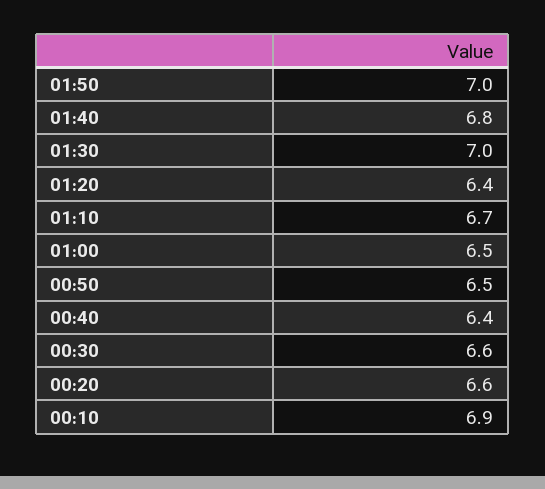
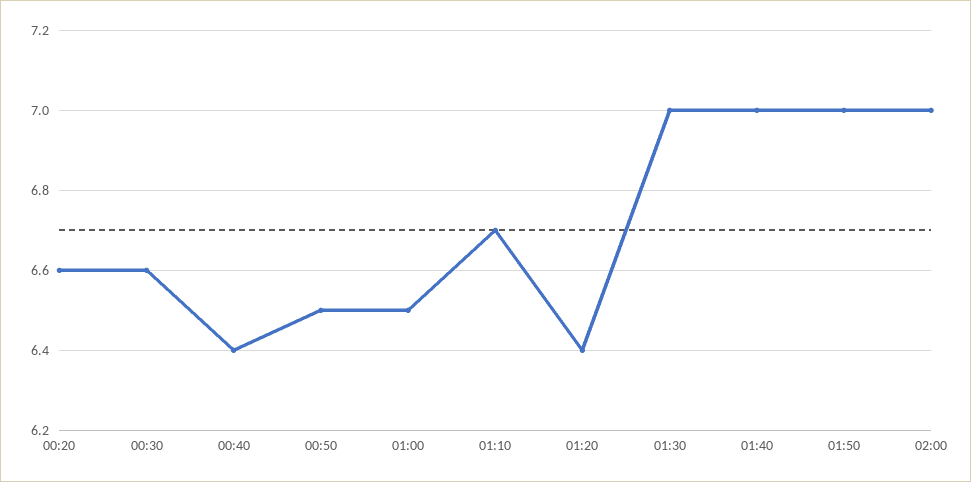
01:40: 6.8 -> 7
00:10: 6.9 -> none
02:00: none -> 7

